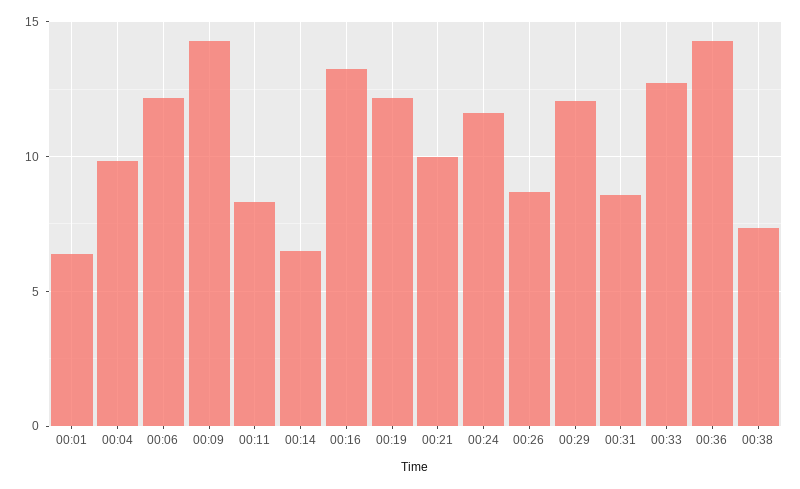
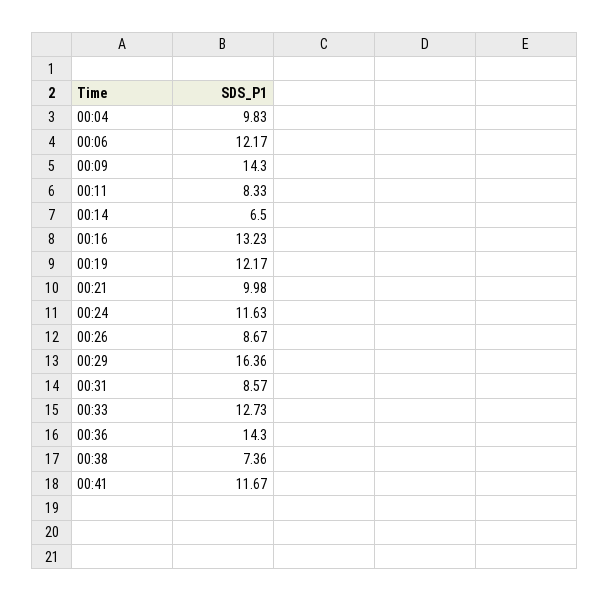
00:01: 6.5 -> none
00:29: 12 -> 16.36
00:41: none -> 11.67

